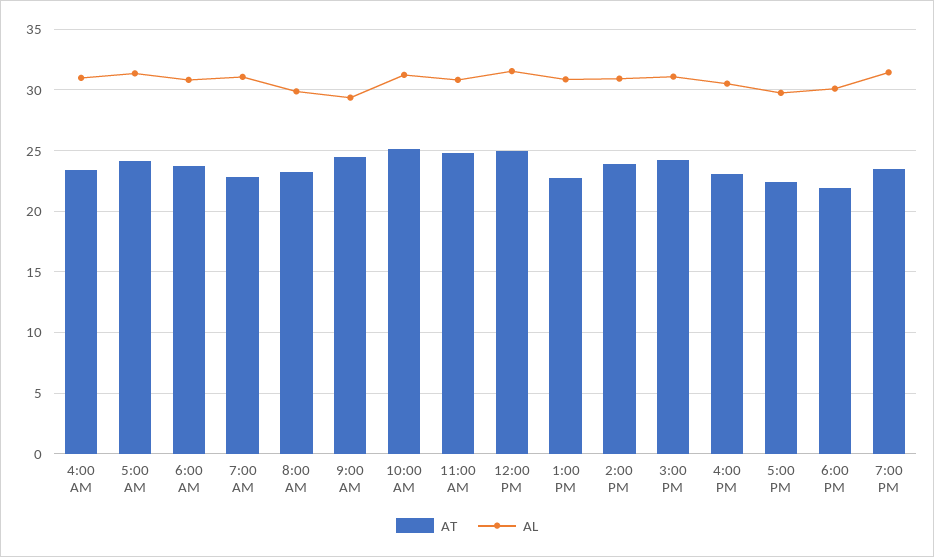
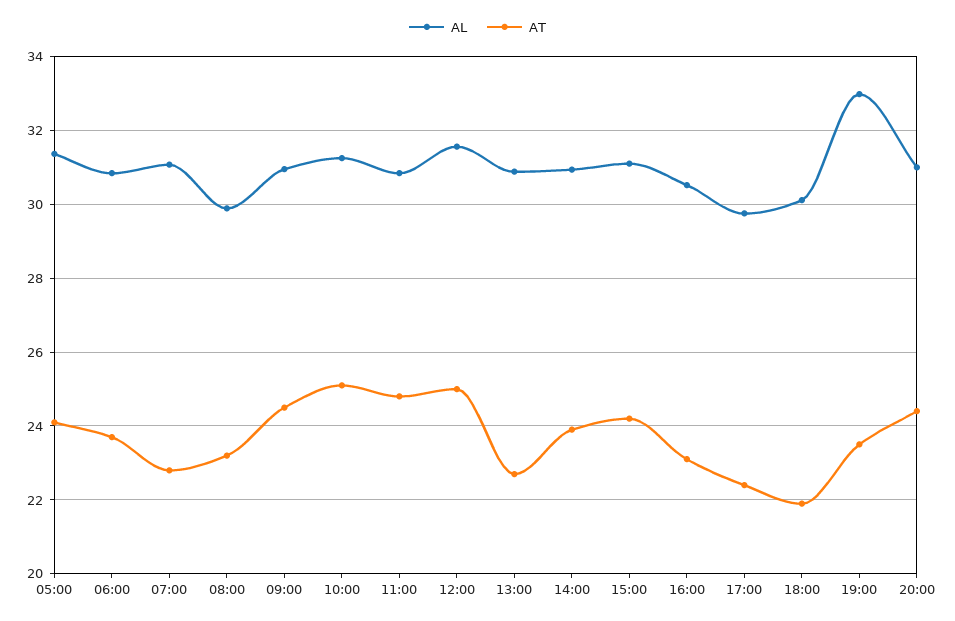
AT, 4:00 AM: 23.5 -> none
AL, 4:00 AM: 31 -> none
AL, 9:00 AM: 29.5 -> 31
AL, 7:00 PM: 31.5 -> 33
AL, 20:00: none -> 31
AT, 20:00: none -> 24.4

